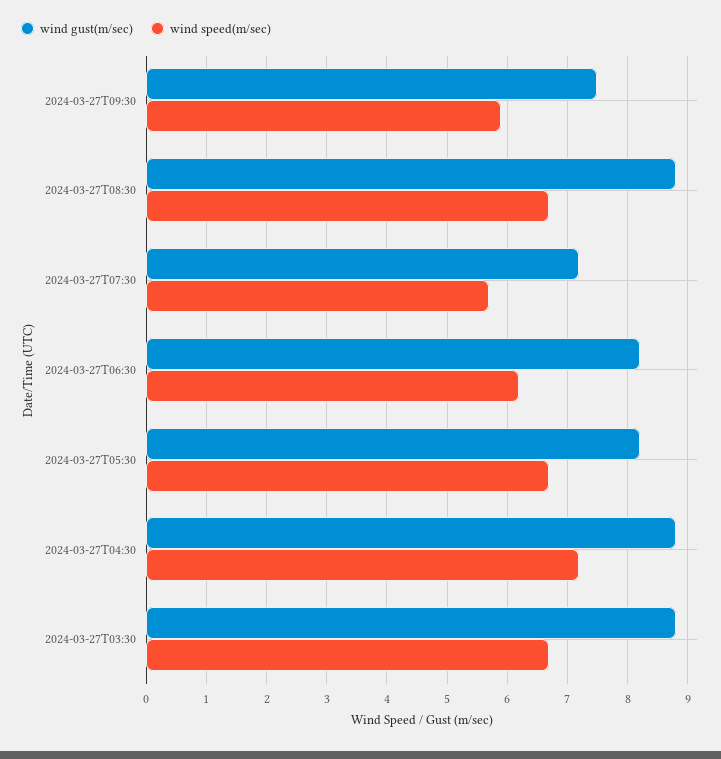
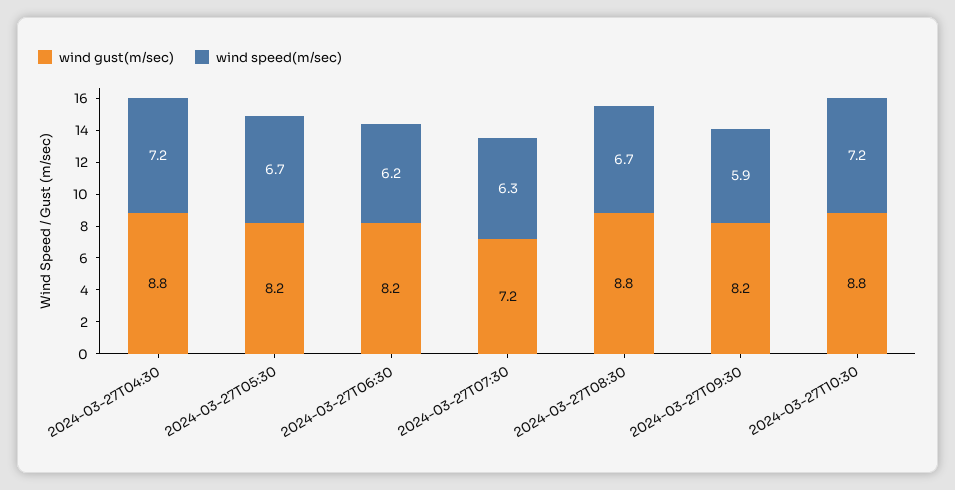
wind gust(m/sec), 2024-03-27T09:30: 7.5 -> 8.2
wind speed(m/sec), 2024-03-27T07:30: 5.7 -> 6.3
wind gust(m/sec), 2024-03-27T03:30: 8.8 -> none
wind speed(m/sec), 2024-03-27T03:30: 6.7 -> none
wind gust(m/sec), 2024-03-27T10:30: none -> 8.8
wind speed(m/sec), 2024-03-27T10:30: none -> 7.2

